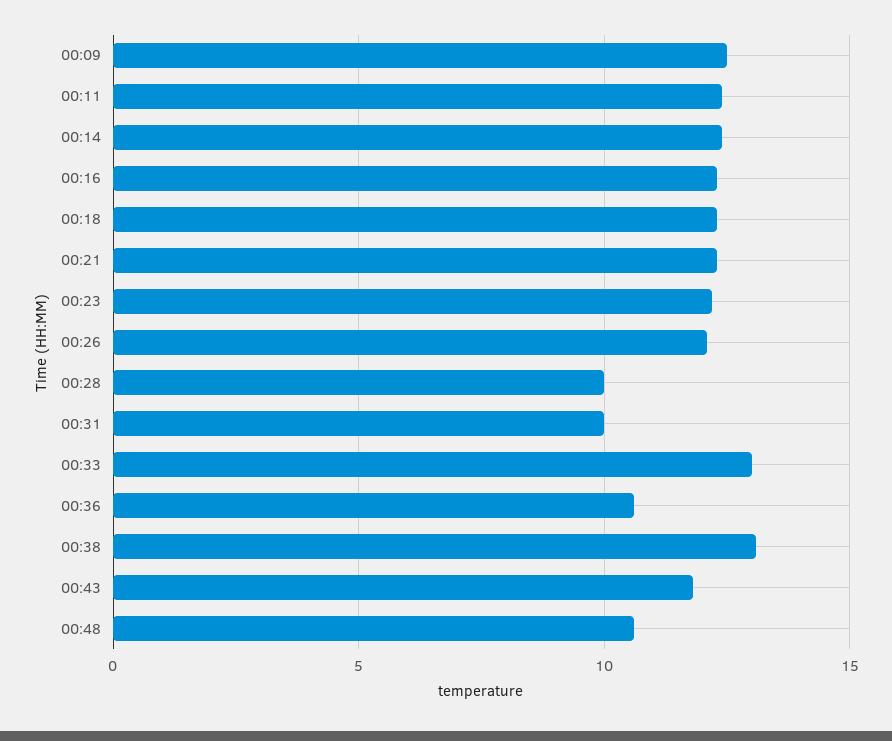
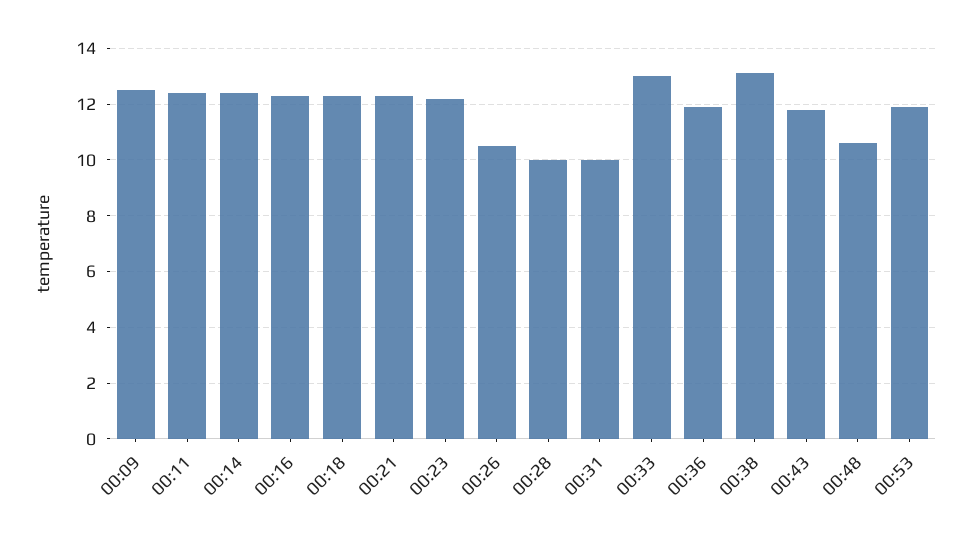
00:26: 12 -> 10.5
00:36: 10.5 -> 12
00:53: none -> 12

